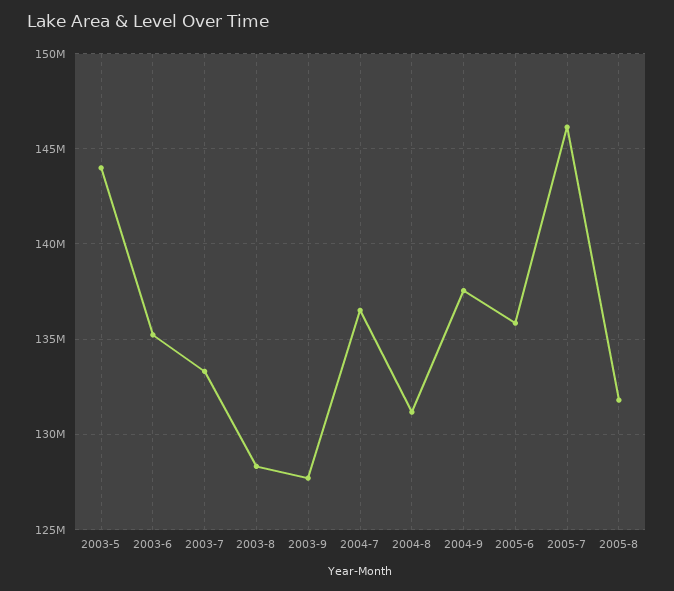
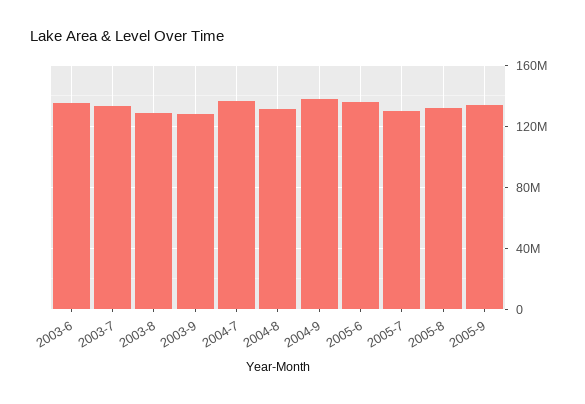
2003-5: 144000000 -> none
2005-7: 146000000 -> 130000000
2005-9: none -> 135000000

